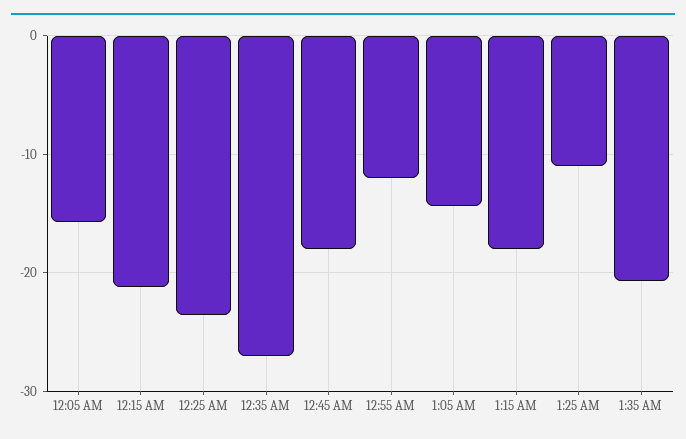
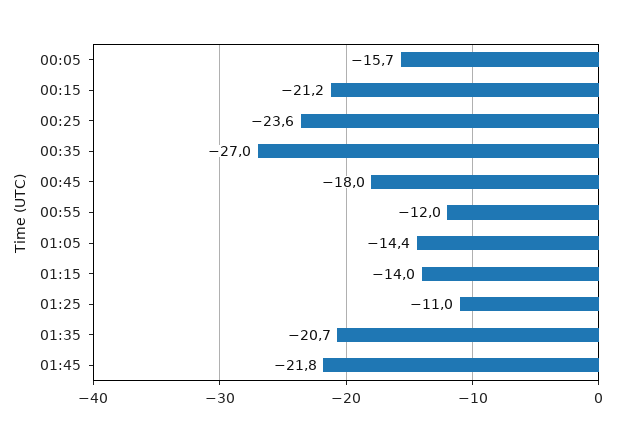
1:15 AM: -18 -> -14
01:45: none -> -21.8

